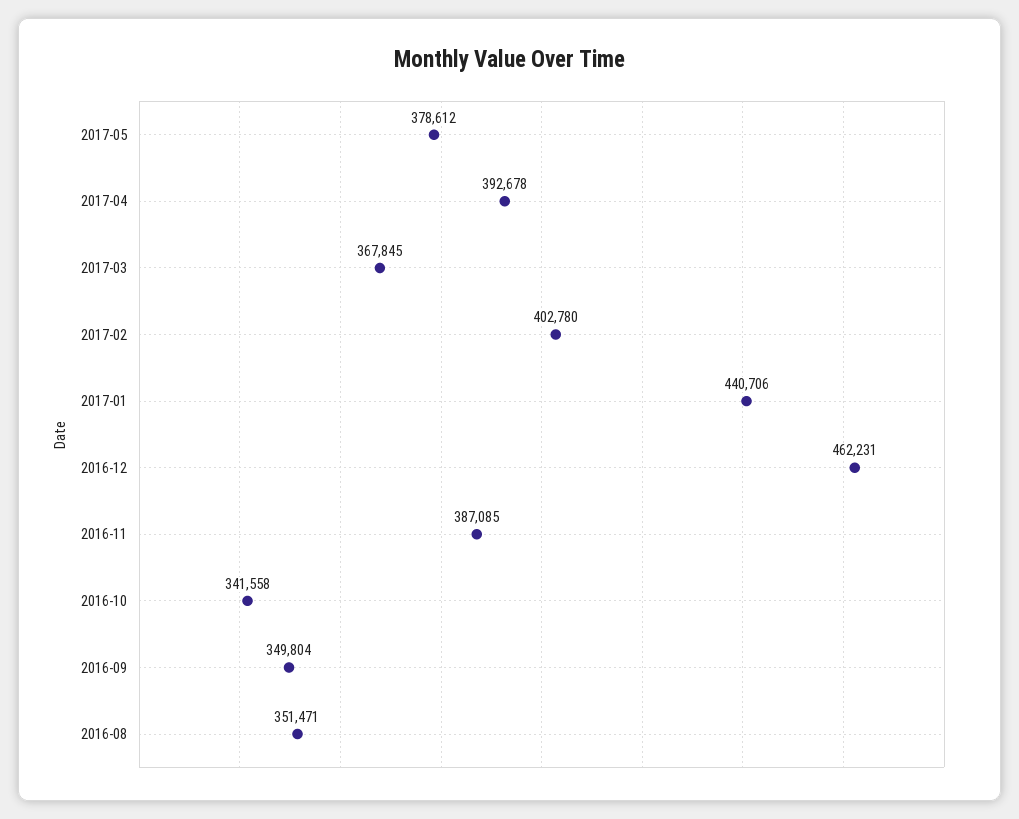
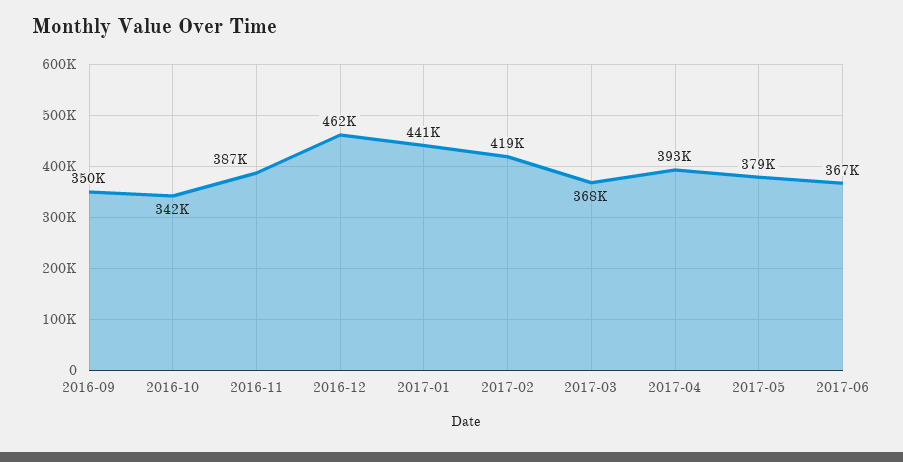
2017-02: 402780 -> 419000
2016-08: 351471 -> none
2017-06: none -> 367000

